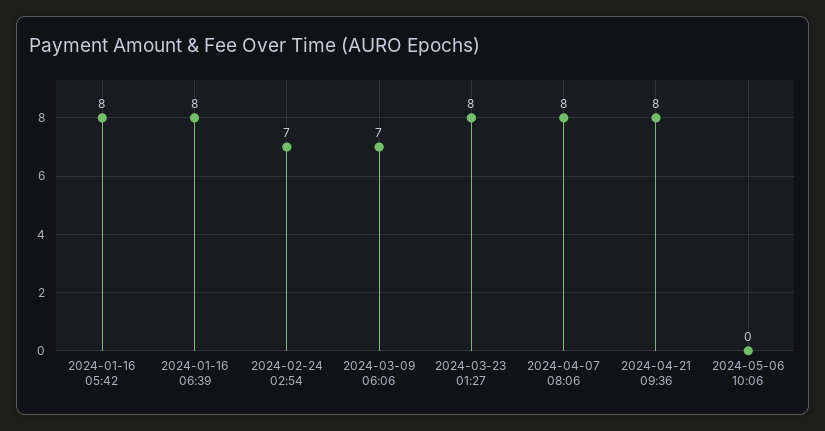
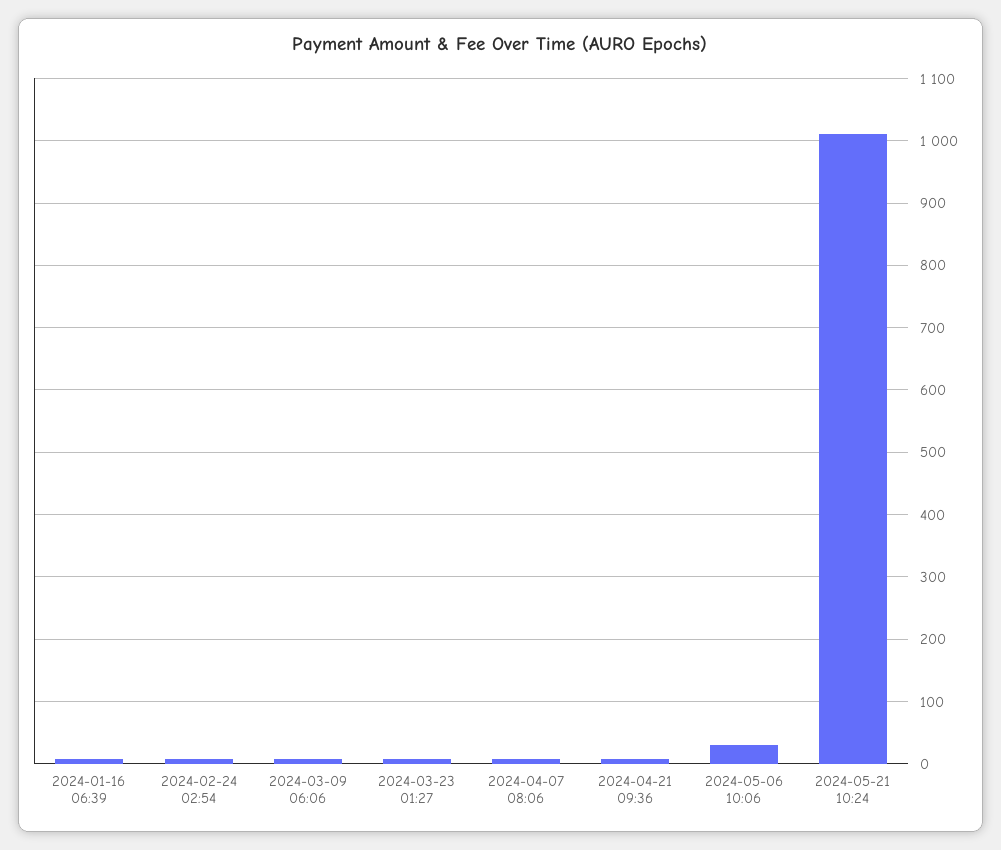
2024-01-16 05:42: 8 -> none
2024-05-06 10:06: 0 -> 30
2024-05-21 10:24: none -> 1010

